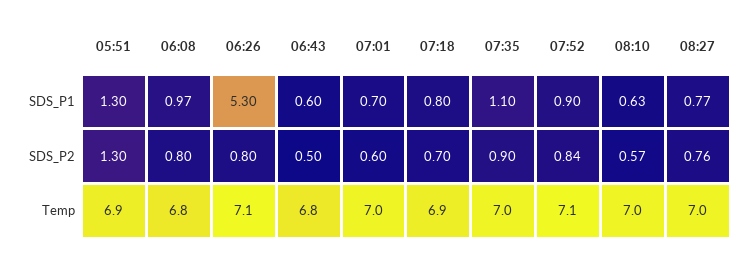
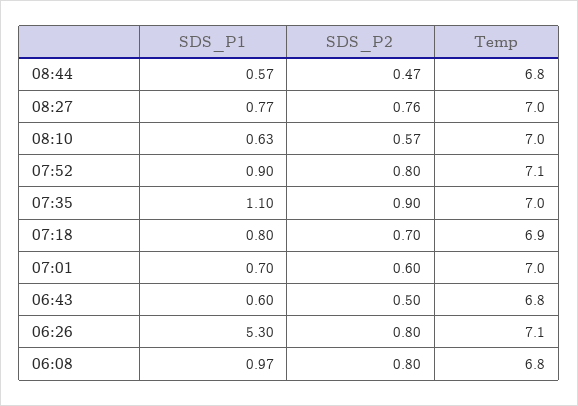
05:51, SDS_P1: 1.3 -> none
05:51, SDS_P2: 1.3 -> none
07:52, SDS_P2: 0.84 -> 0.8
05:51, Temp: 6.9 -> none
08:44, SDS_P1: none -> 0.57
08:44, SDS_P2: none -> 0.47
08:44, Temp: none -> 6.8

